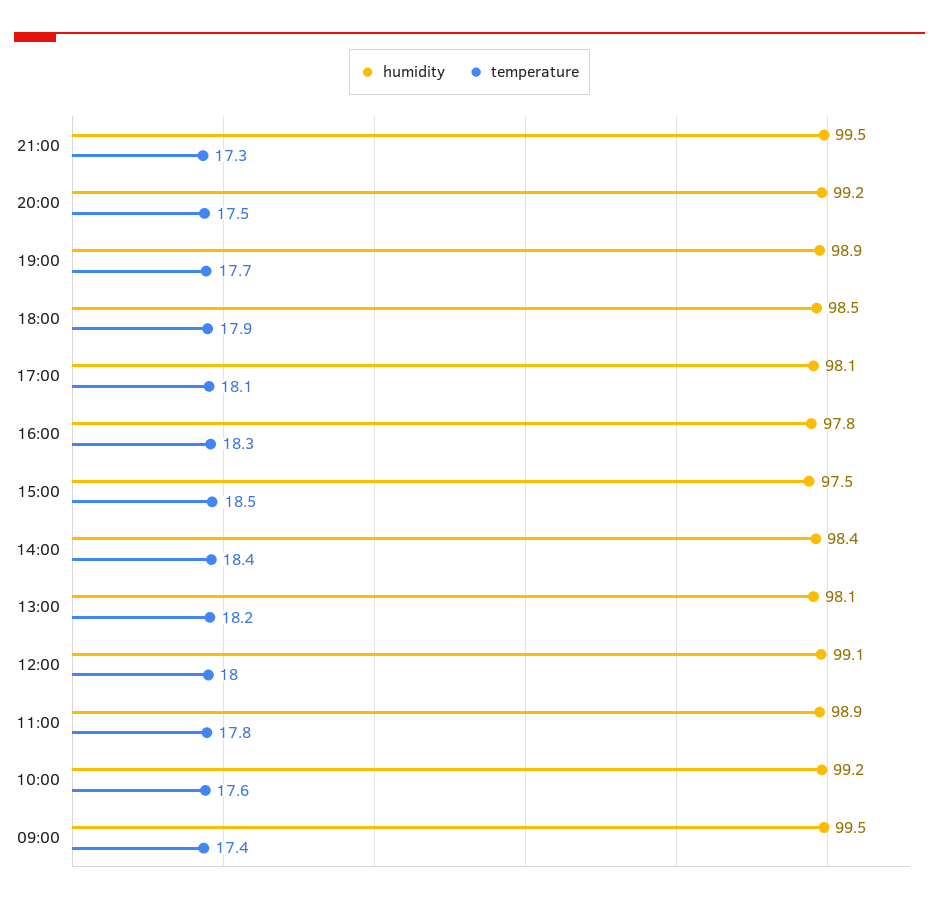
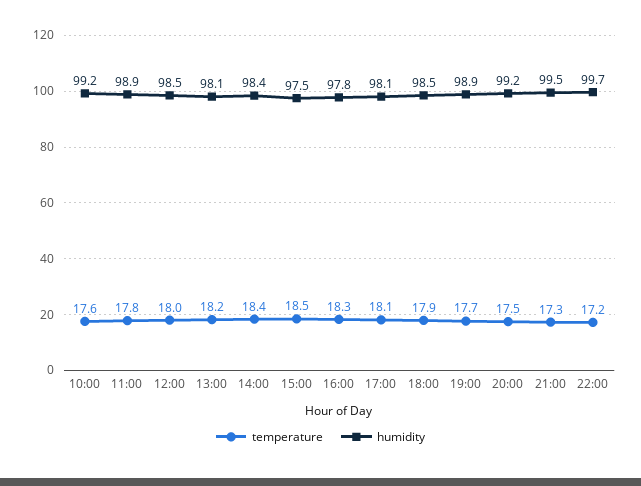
humidity, 12:00: 99.1 -> 98.5
humidity, 09:00: 99.5 -> none
temperature, 09:00: 17.4 -> none
temperature, 22:00: none -> 17.2
humidity, 22:00: none -> 99.7

